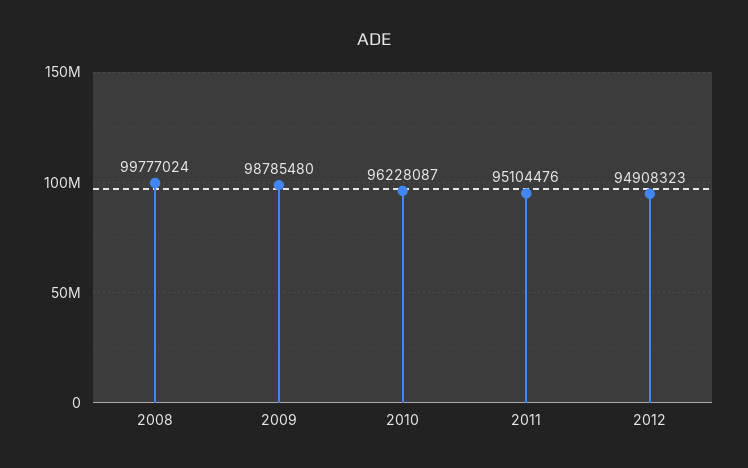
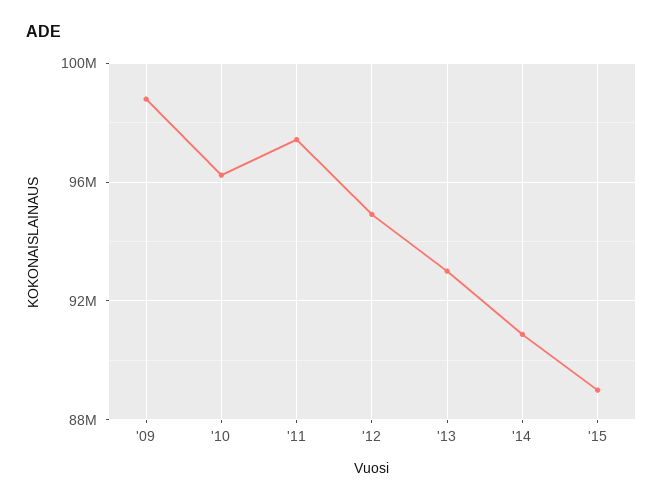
2008: 99777024 -> none
2011: 95104476 -> 97500000
'13: none -> 93000000
'14: none -> 91000000
'15: none -> 89000000

